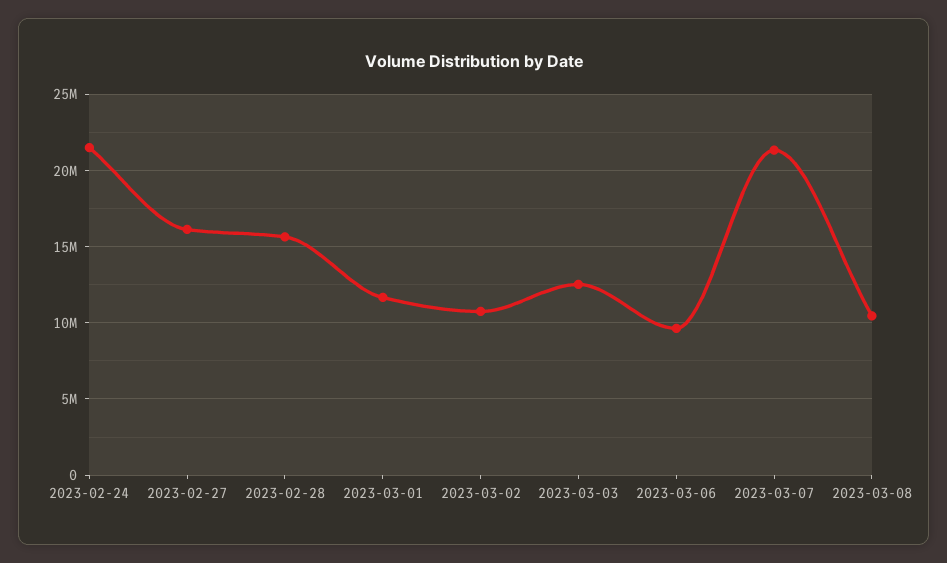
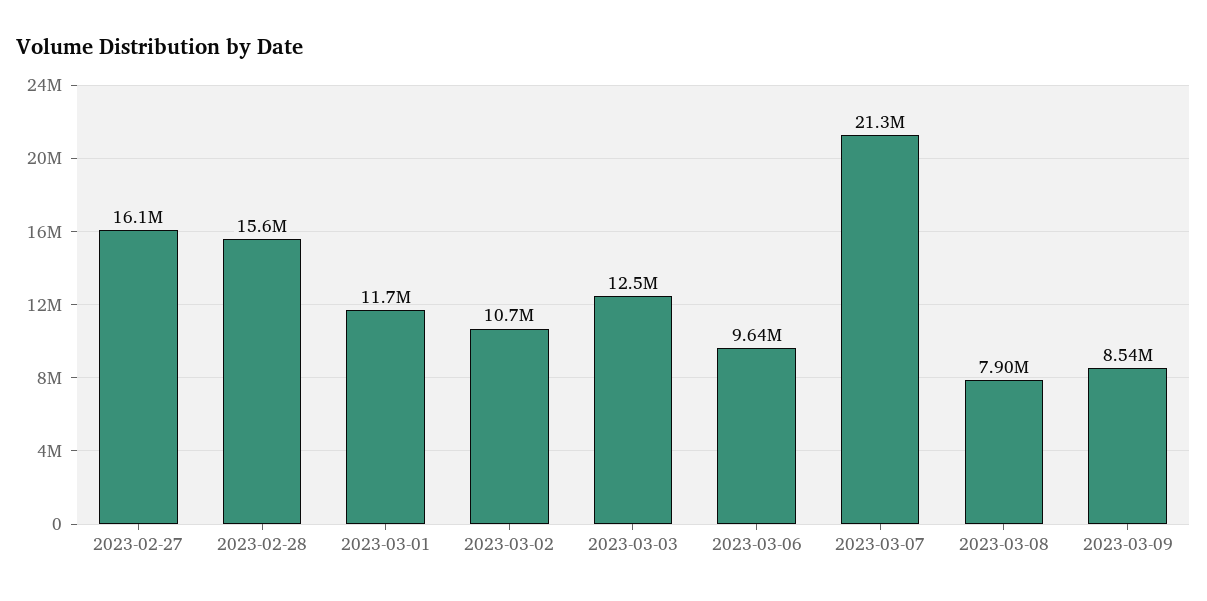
2023-02-24: 21500000 -> none
2023-03-08: 10500000 -> 7900000
2023-03-09: none -> 8540000

